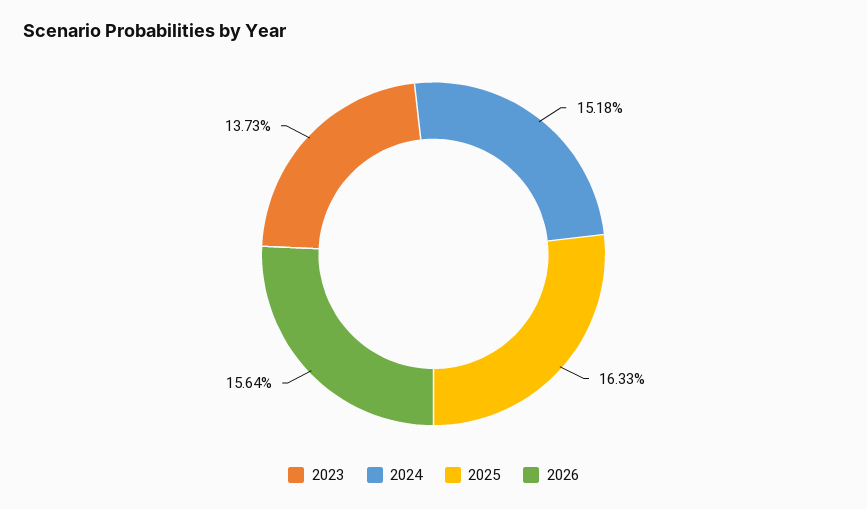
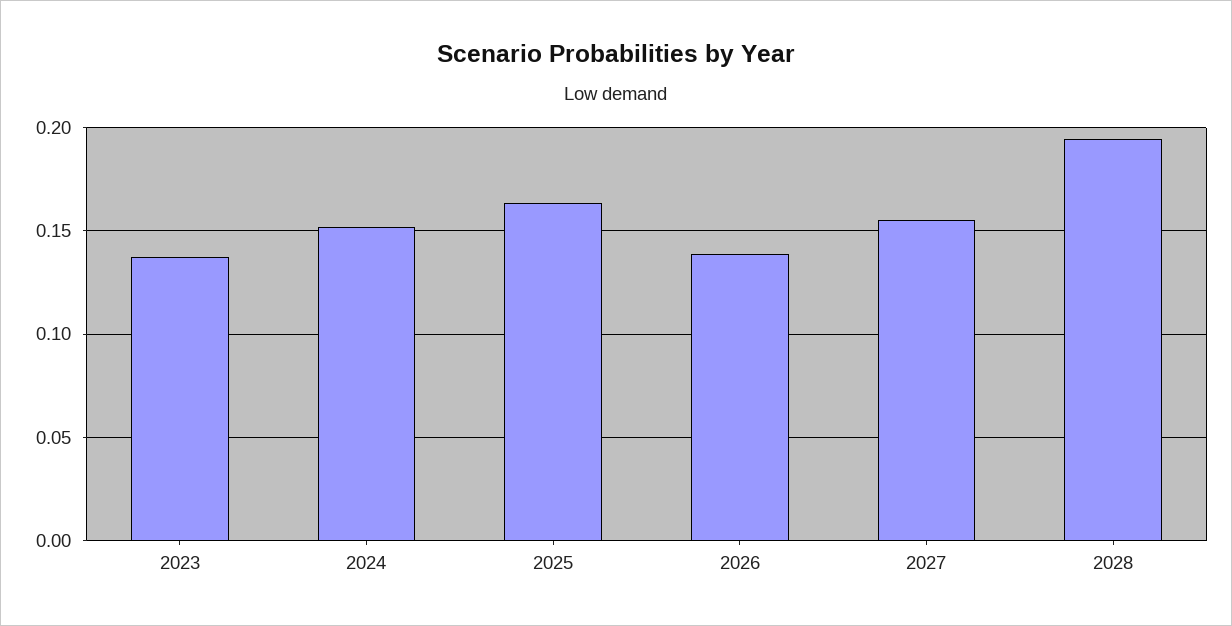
2026: 0.1564 -> 0.14
2027: none -> 0.155
2028: none -> 0.195

